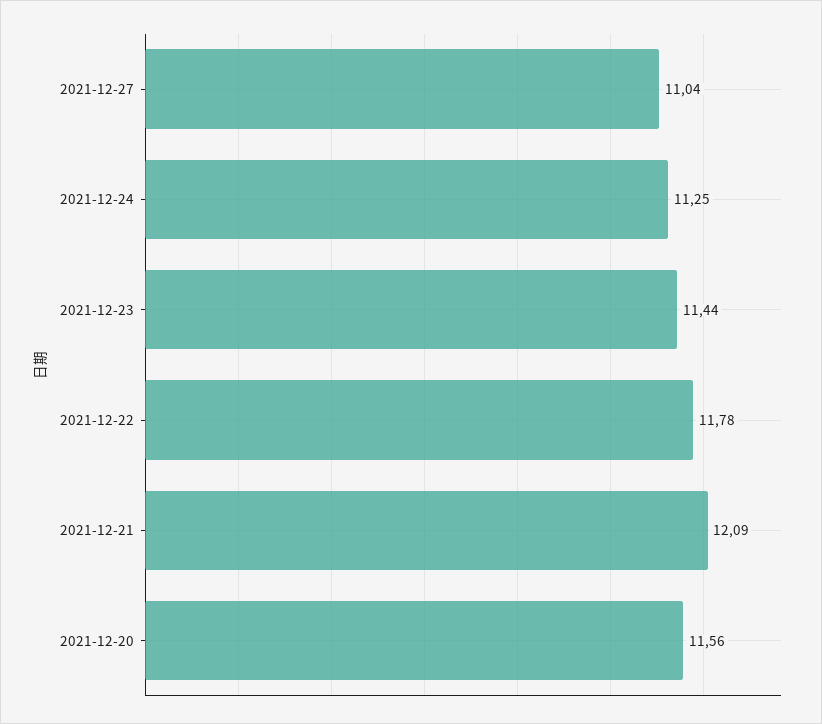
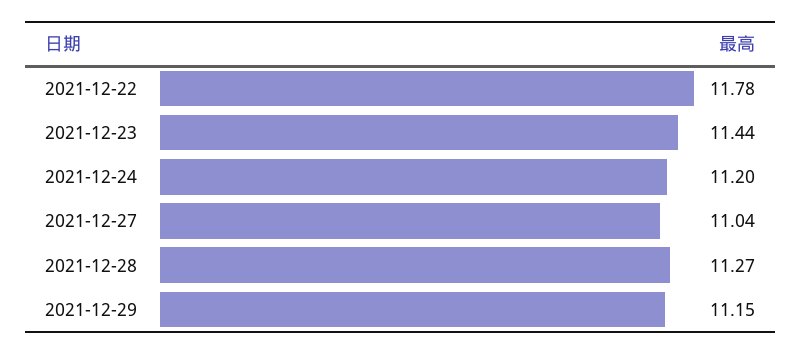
2021-12-24: 11.25 -> 11.2
2021-12-21: 12.09 -> none
2021-12-20: 11.56 -> none
2021-12-28: none -> 11.27
2021-12-29: none -> 11.15

